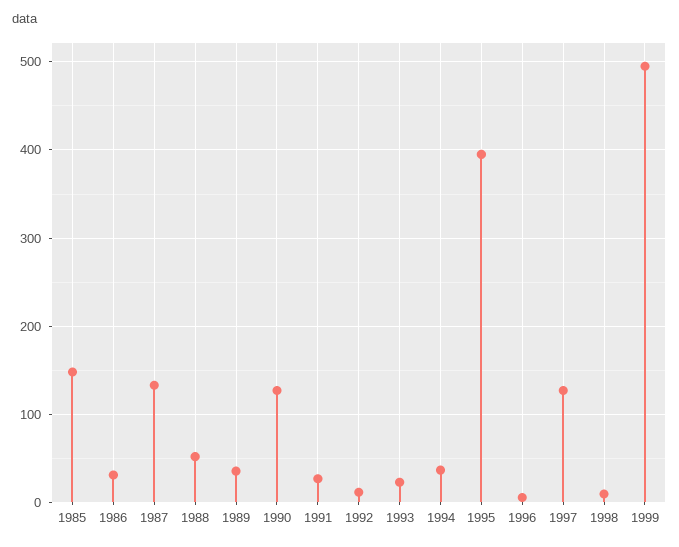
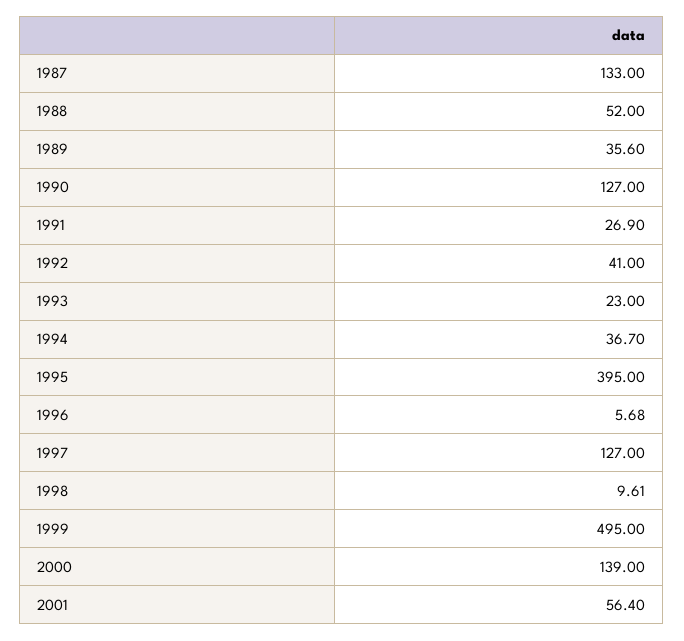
1985: 150 -> none
1986: 30 -> none
1992: 10 -> 41
2000: none -> 139
2001: none -> 56.4

